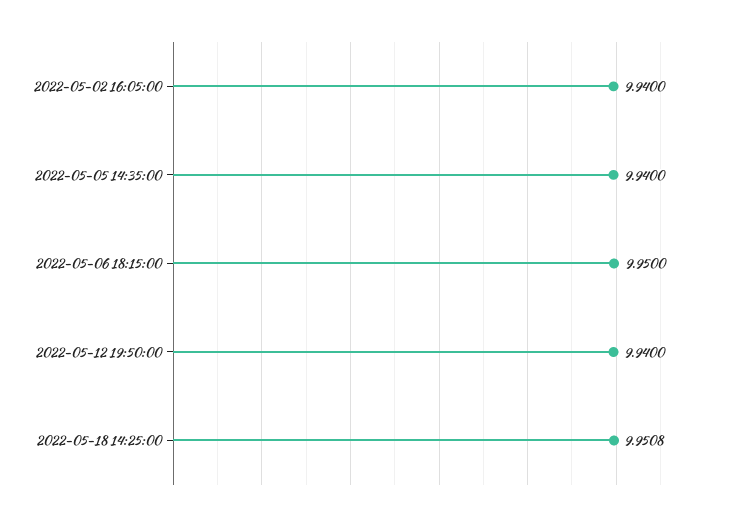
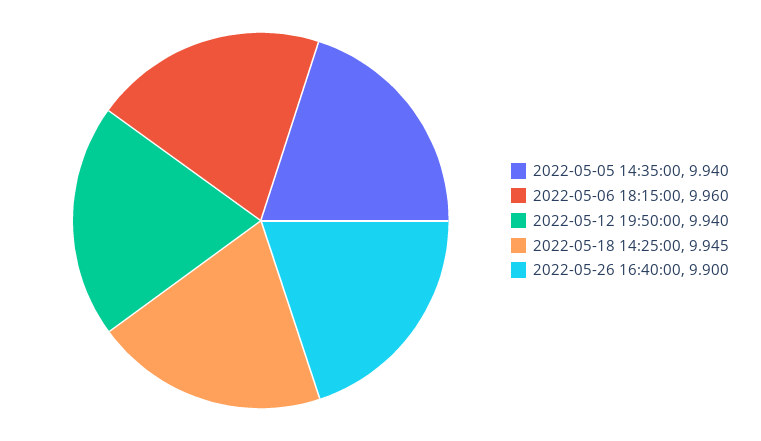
2022-05-02 16:05:00: 9.94 -> none
2022-05-06 18:15:00: 9.95 -> 9.96
2022-05-18 14:25:00: 9.9508 -> 9.945
2022-05-26 16:40:00: none -> 9.9

